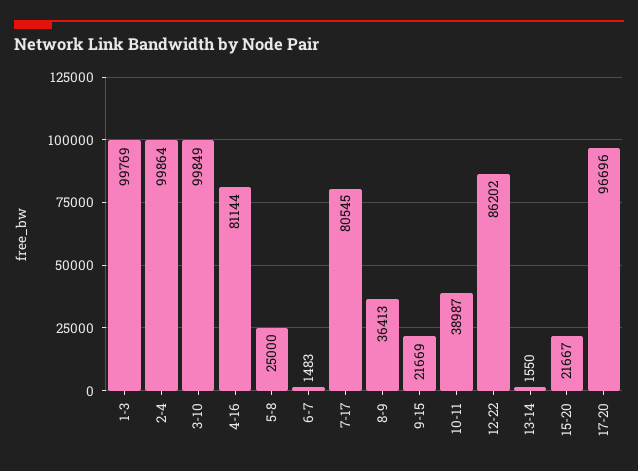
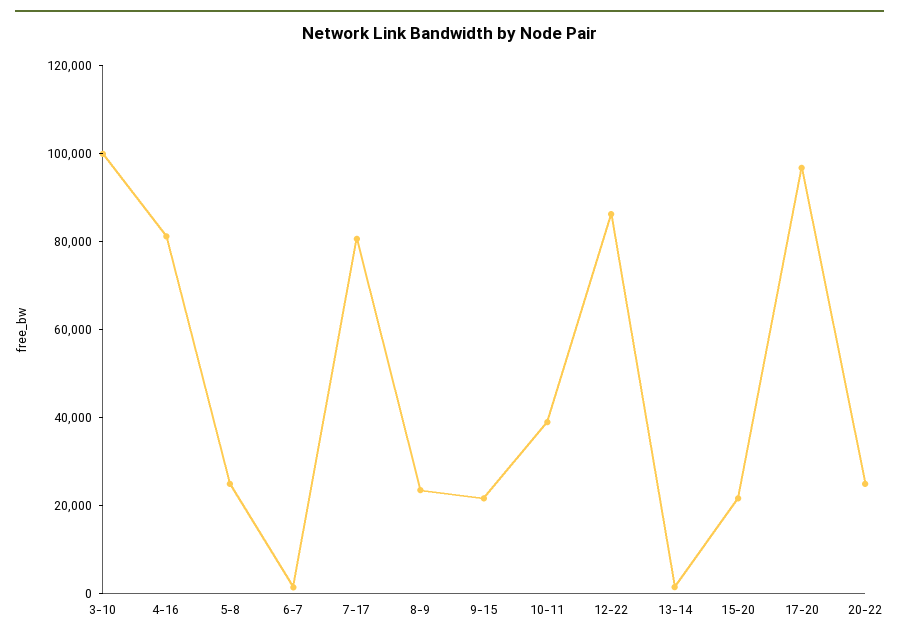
1-3: 99769 -> none
2-4: 99864 -> none
8-9: 36413 -> 25000
20-22: none -> 25000

